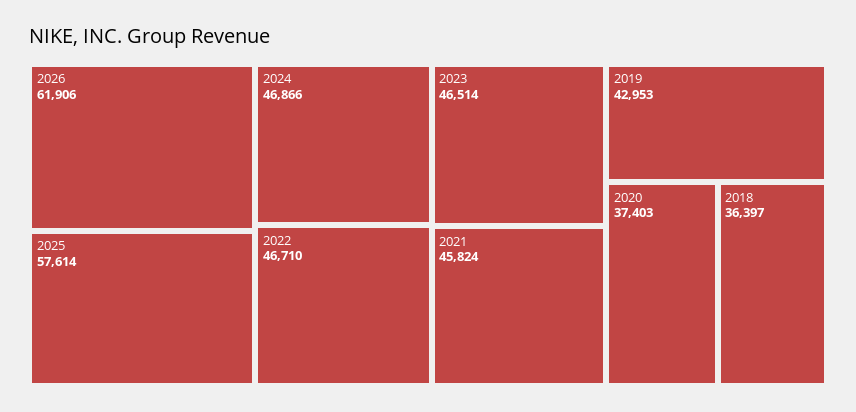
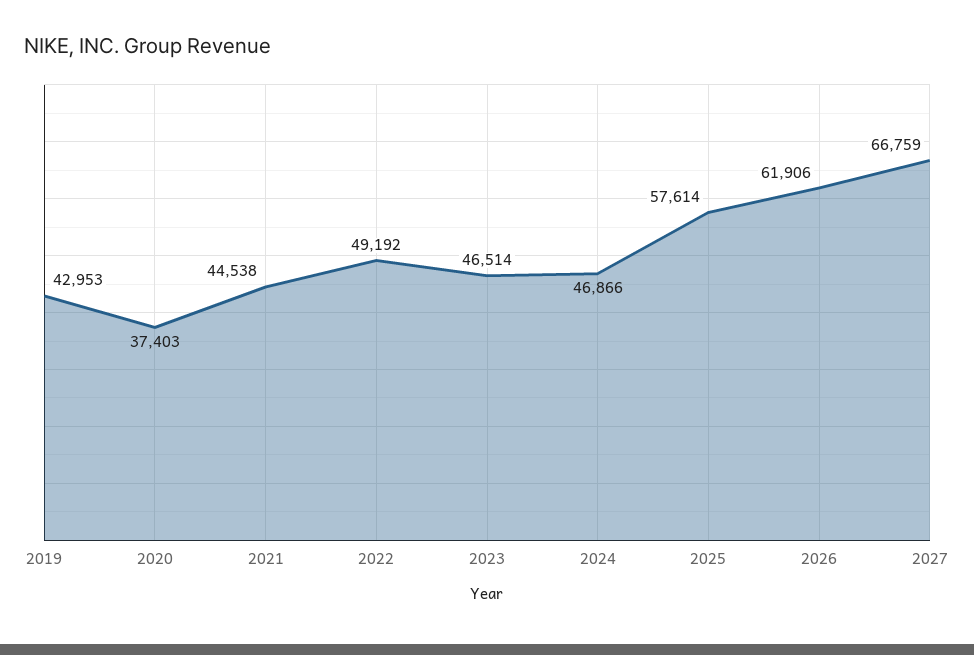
2022: 46710 -> 49192
2021: 45824 -> 44538
2018: 36397 -> none
2027: none -> 66759

